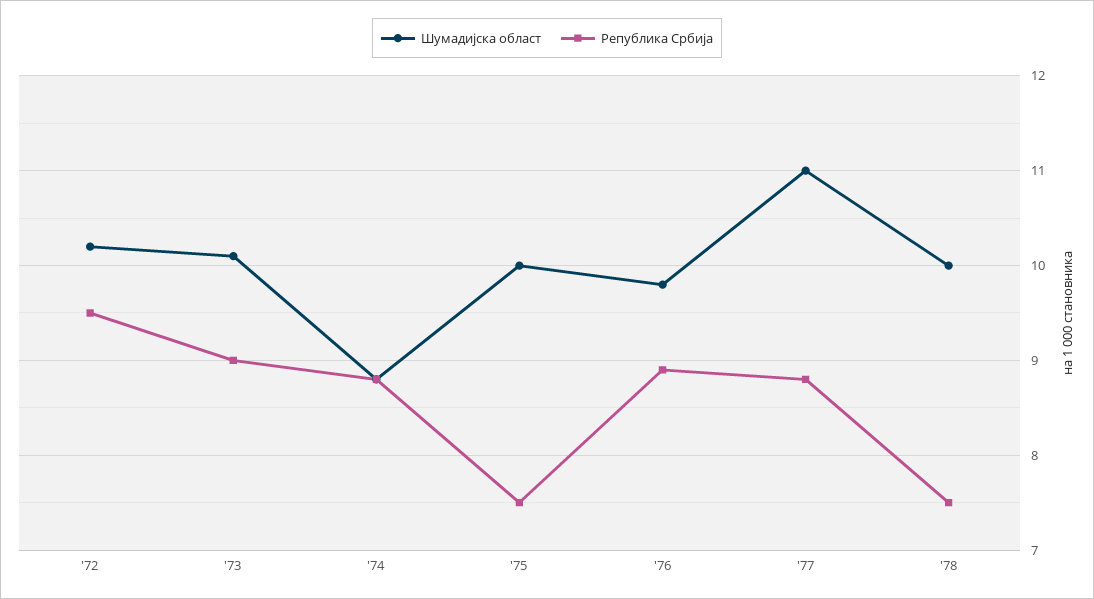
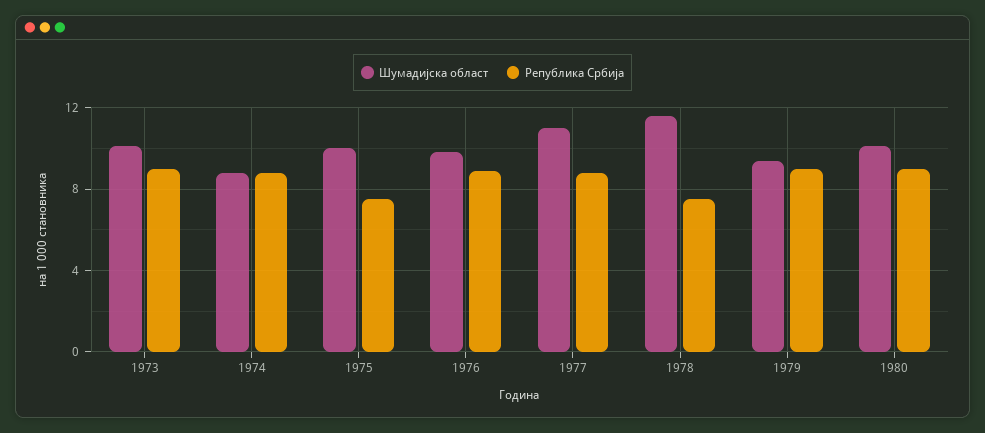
Шумадијска област, '72: 10.2 -> none
Република Србија, '72: 9.5 -> none
Шумадијска област, '78: 10 -> 11.5
Шумадијска област, 1979: none -> 9.5
Република Србија, 1979: none -> 9
Шумадијска област, 1980: none -> 10
Република Србија, 1980: none -> 9

